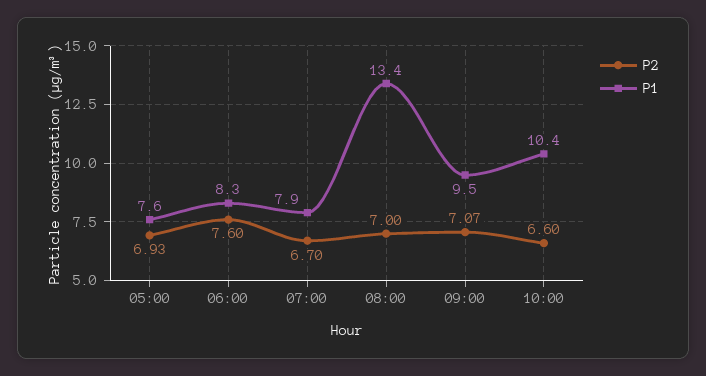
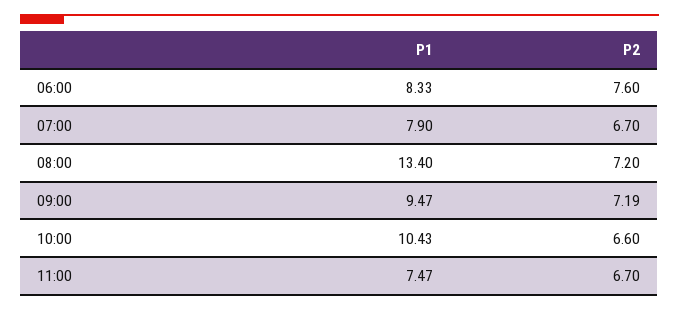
P2, 05:00: 6.93 -> none
P1, 05:00: 7.6 -> none
P2, 08:00: 7 -> 7.2
P2, 09:00: 7.07 -> 7.19
P1, 11:00: none -> 7.47
P2, 11:00: none -> 6.7

